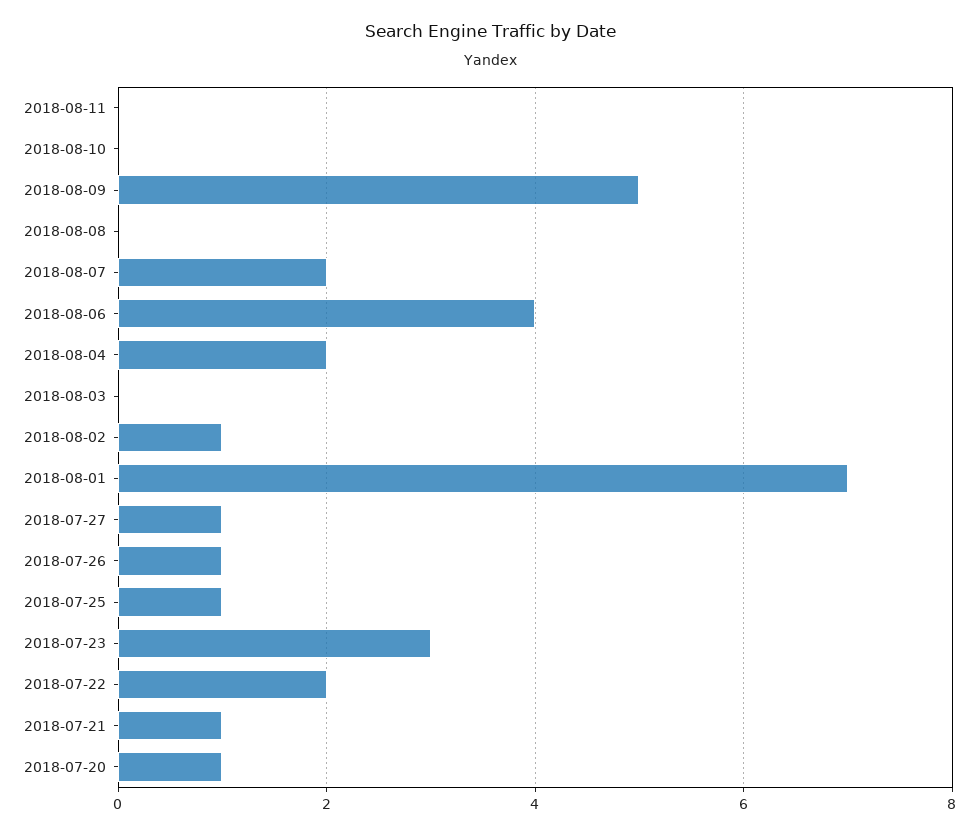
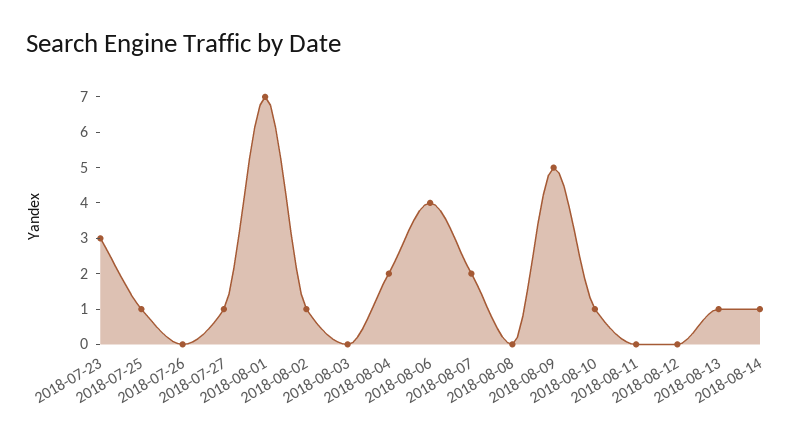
2018-08-10: 0 -> 1
2018-07-26: 1 -> 0
2018-07-22: 2 -> none
2018-07-21: 1 -> none
2018-07-20: 1 -> none
2018-08-12: none -> 0
2018-08-13: none -> 1
2018-08-14: none -> 1

